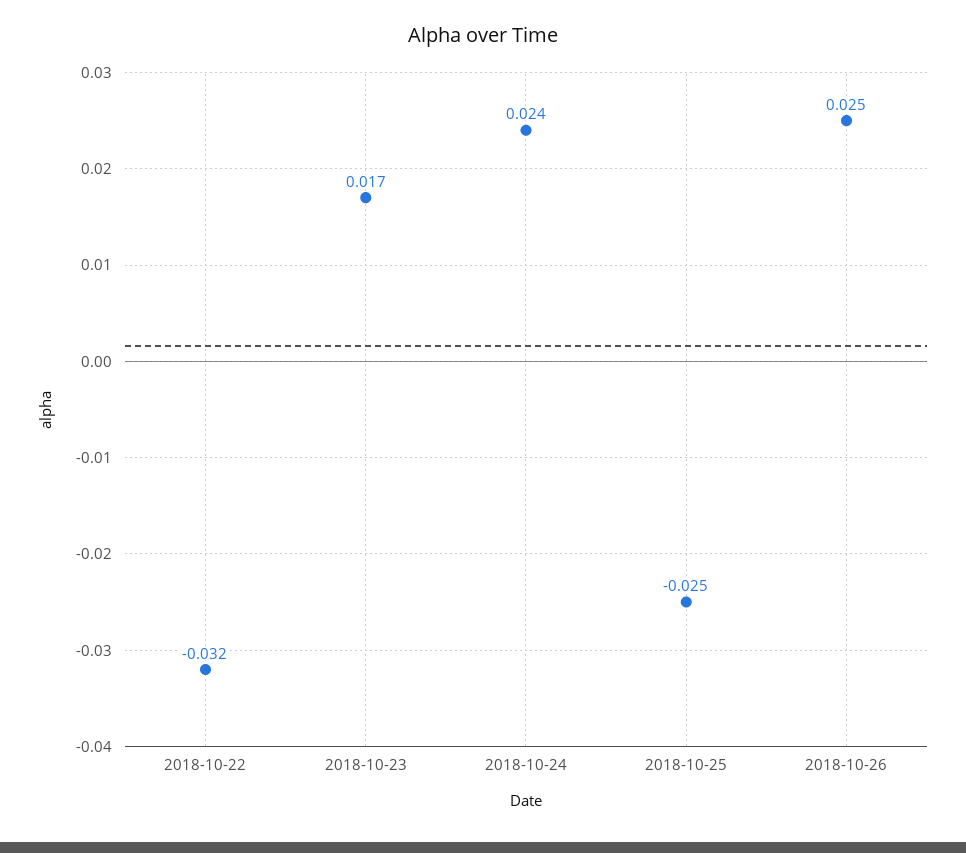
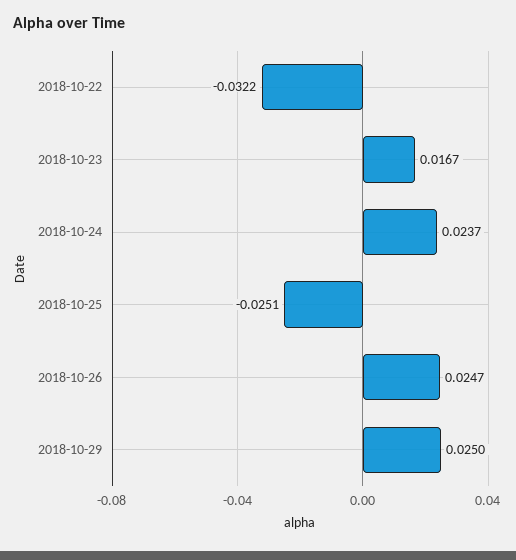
2018-10-29: none -> 0.025

